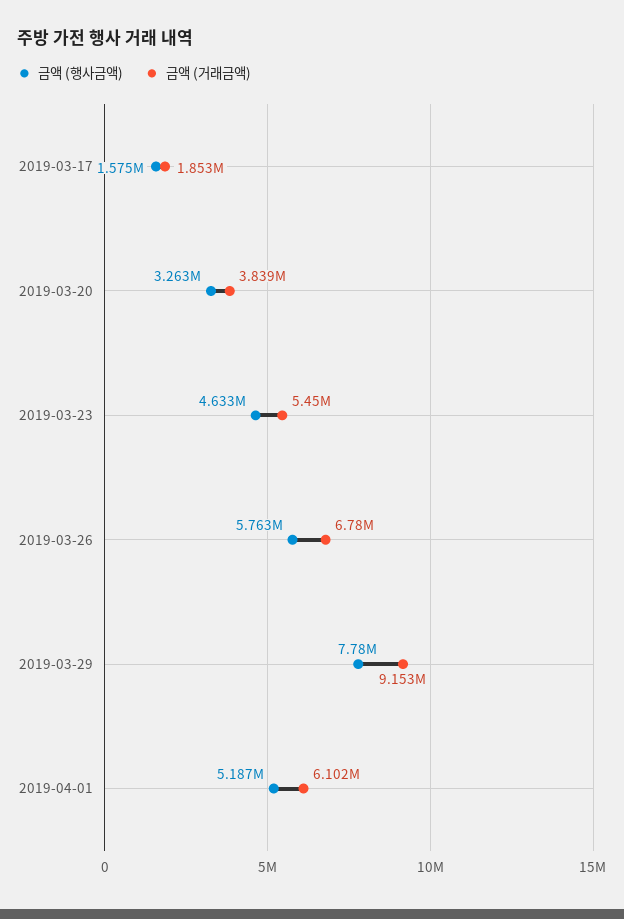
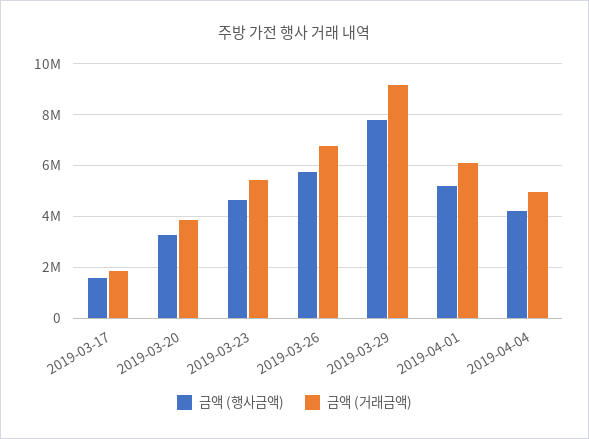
금액 (행사금액), 2019-04-04: none -> 4250000
금액 (거래금액), 2019-04-04: none -> 5000000

